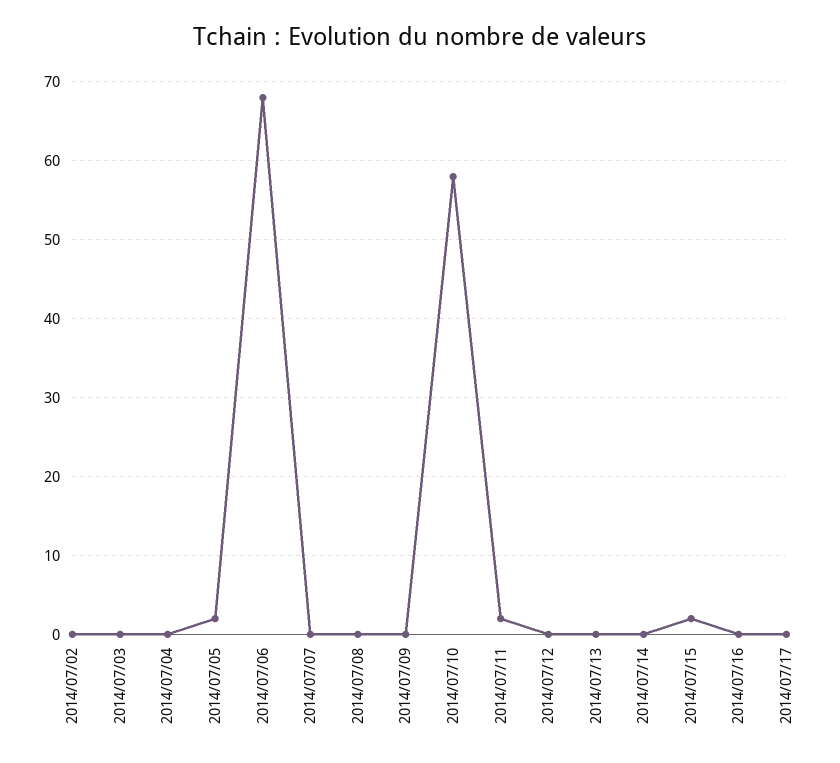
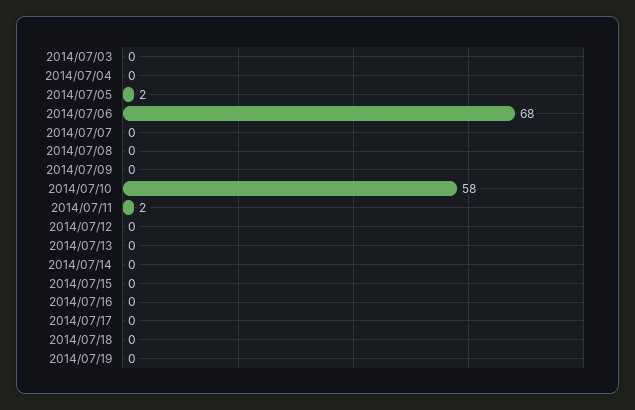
2014/07/02: 0 -> none
2014/07/15: 2 -> 0
2014/07/18: none -> 0
2014/07/19: none -> 0

